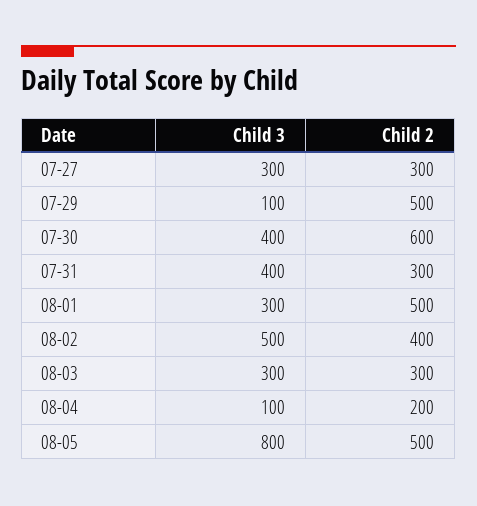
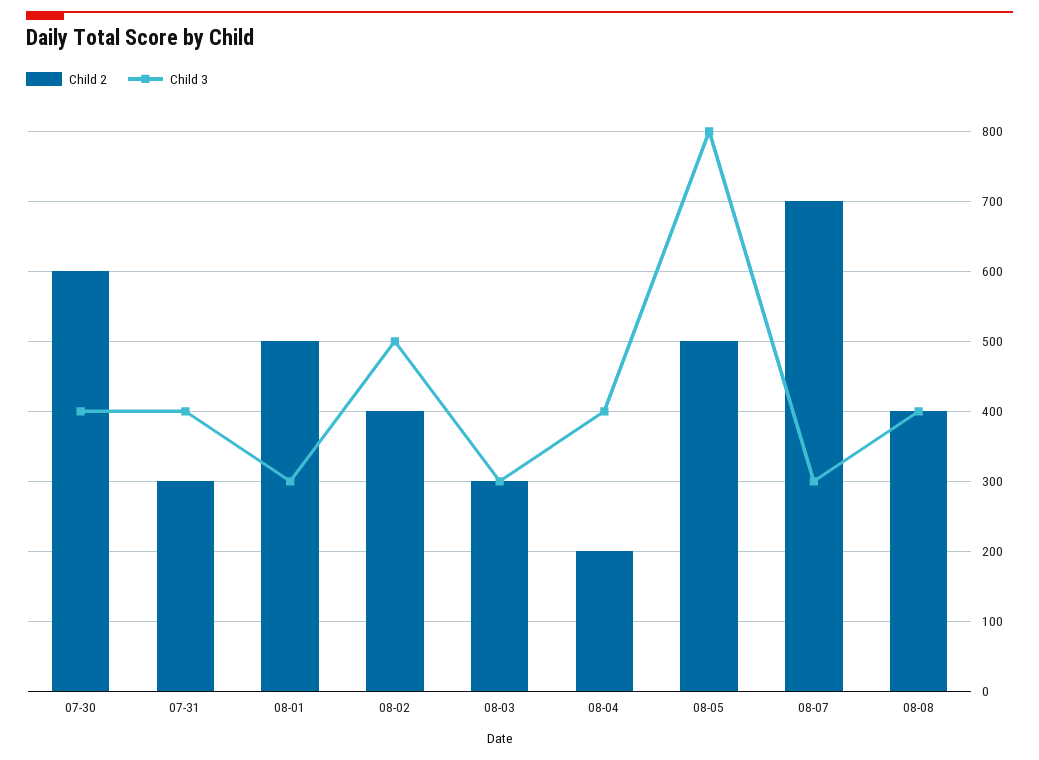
Child 3, 07-27: 300 -> none
Child 2, 07-27: 300 -> none
Child 3, 07-29: 100 -> none
Child 2, 07-29: 500 -> none
Child 3, 08-04: 100 -> 400
Child 2, 08-07: none -> 700
Child 3, 08-07: none -> 300
Child 2, 08-08: none -> 400
Child 3, 08-08: none -> 400

